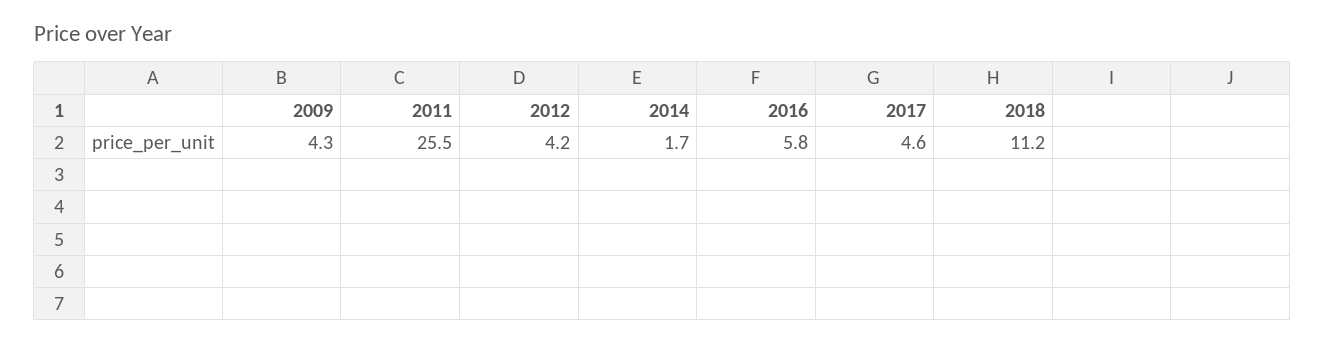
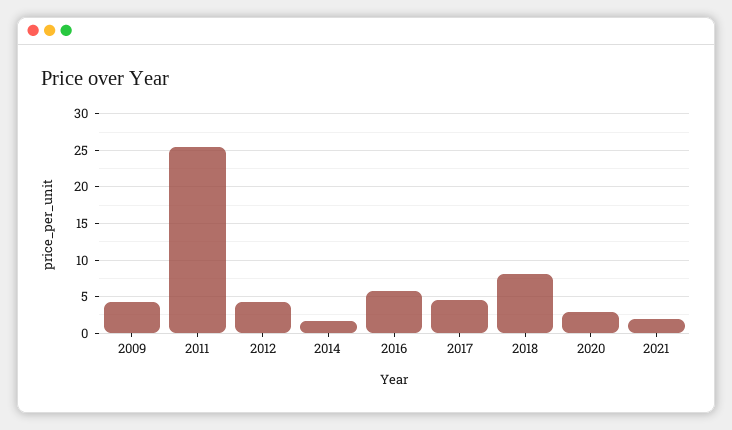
2018: 11.2 -> 8
2020: none -> 3
2021: none -> 2

